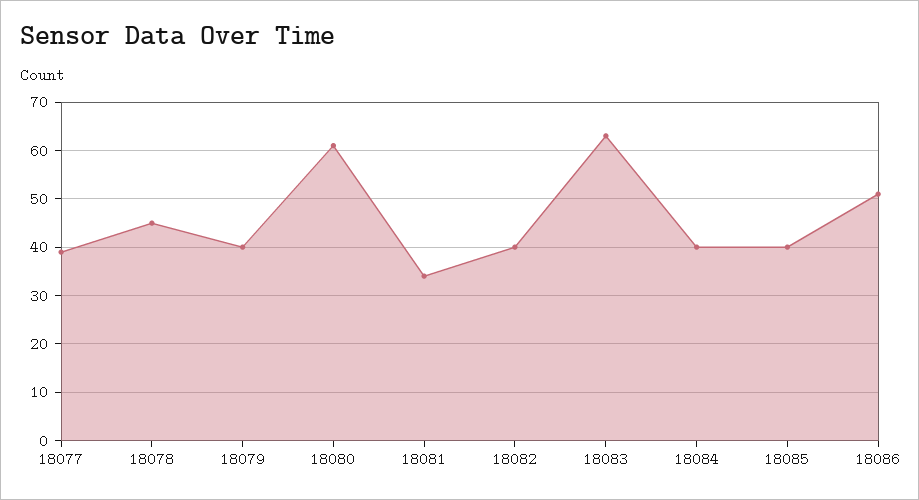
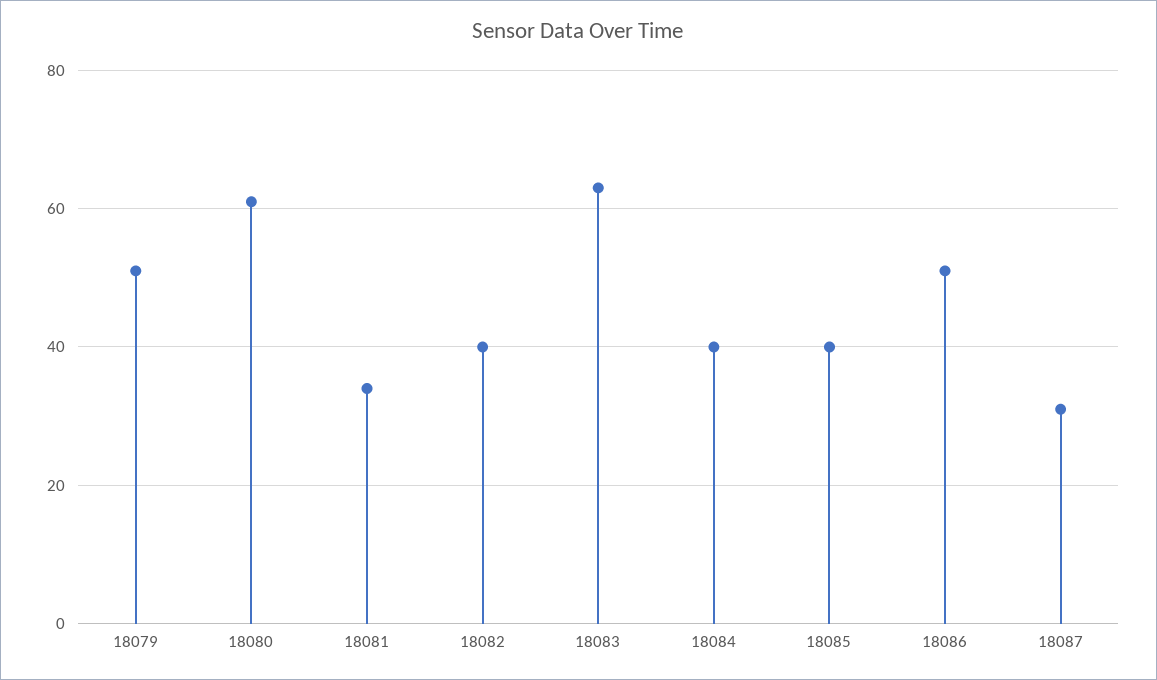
18077: 40 -> none
18078: 45 -> none
18079: 40 -> 50
18087: none -> 30

